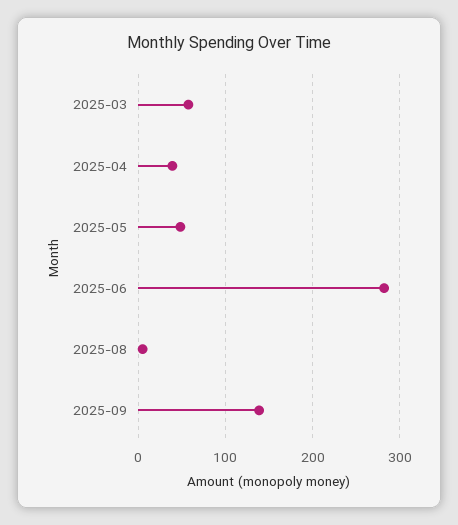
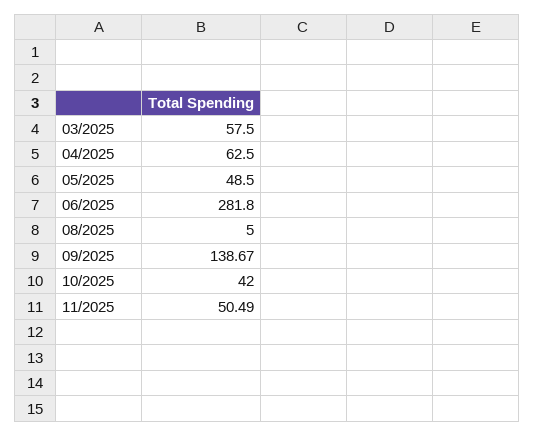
2025-04: 40 -> 62.5
10/2025: none -> 42
11/2025: none -> 50.49

